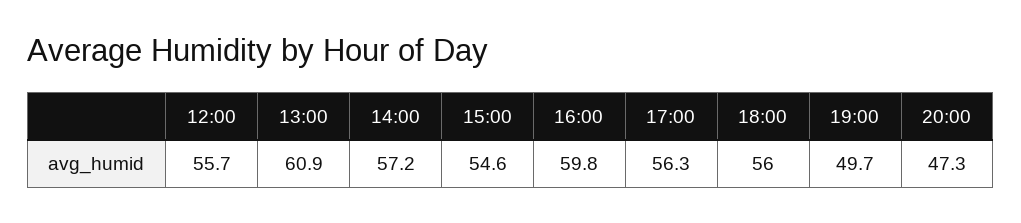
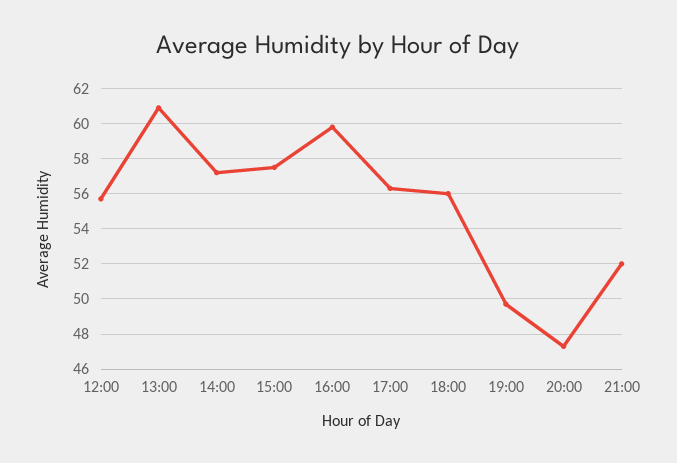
15:00: 54.6 -> 57.5
21:00: none -> 52

